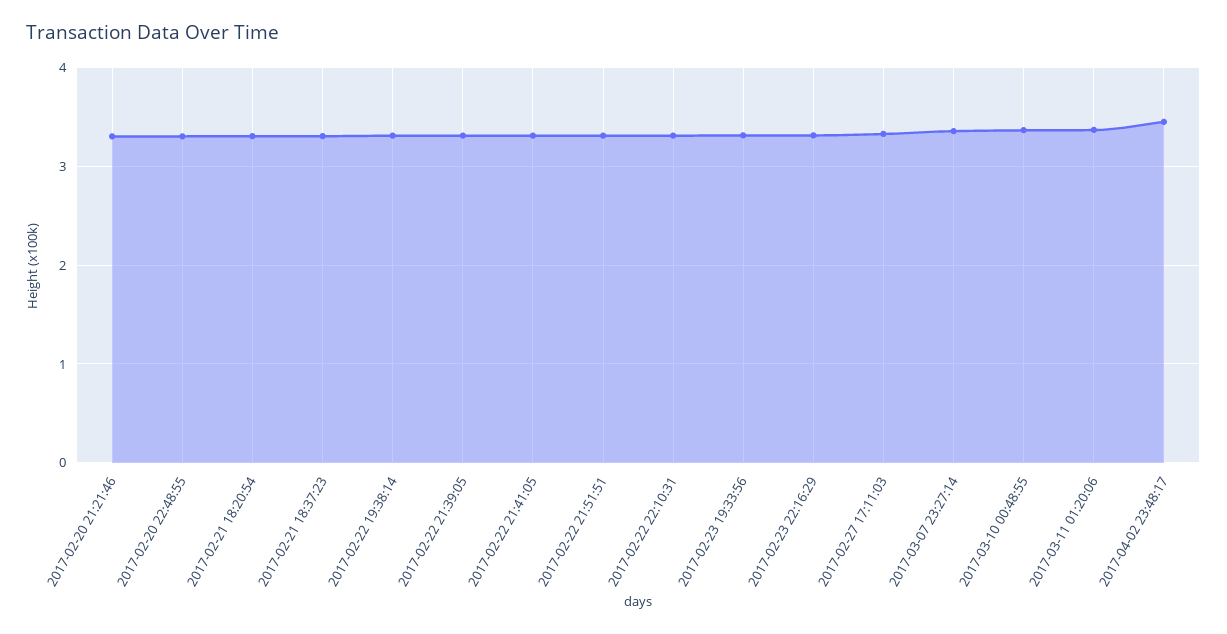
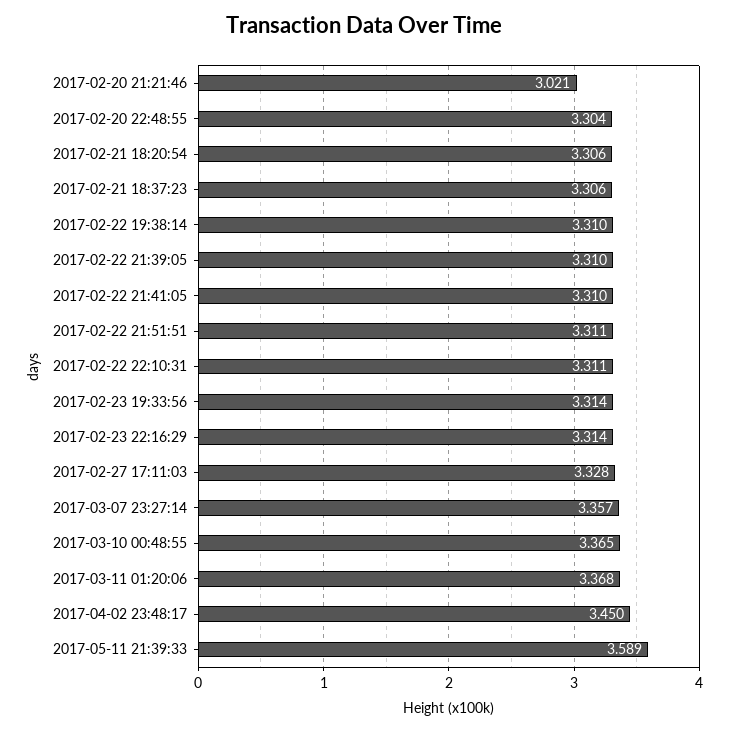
2017-02-20 21:21:46: 3.3 -> 3.021
2017-05-11 21:39:33: none -> 3.589

